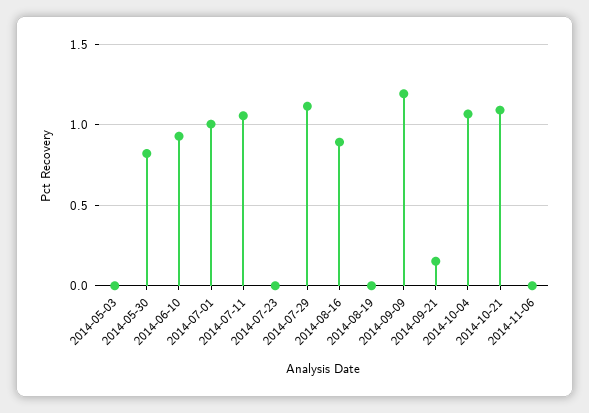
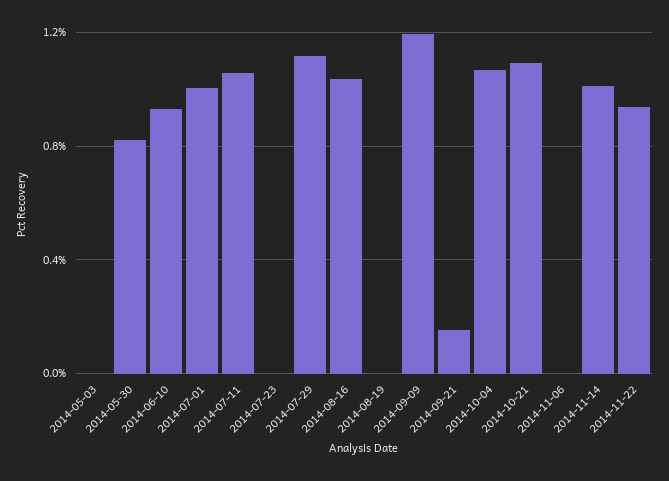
2014-08-16: 0.9 -> 1.05
2014-11-14: none -> 1
2014-11-22: none -> 0.95

